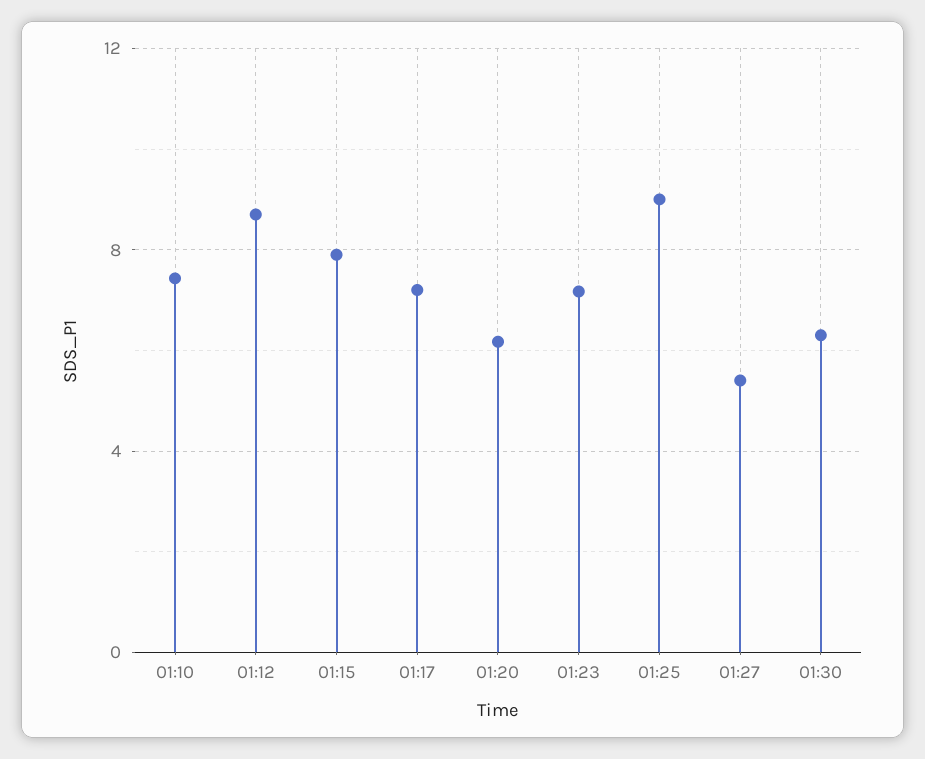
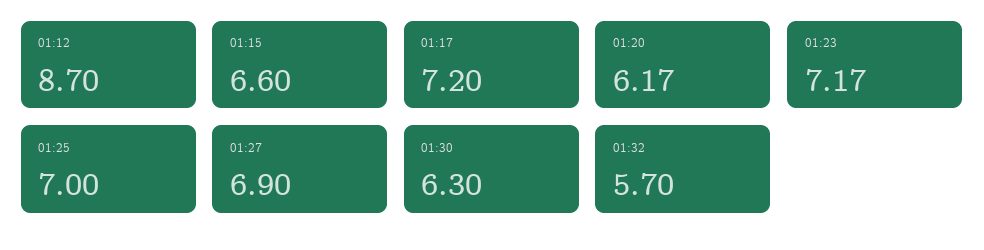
01:10: 7.5 -> none
01:15: 8 -> 6.6
01:25: 9 -> 7
01:27: 5.5 -> 6.9
01:32: none -> 5.7

